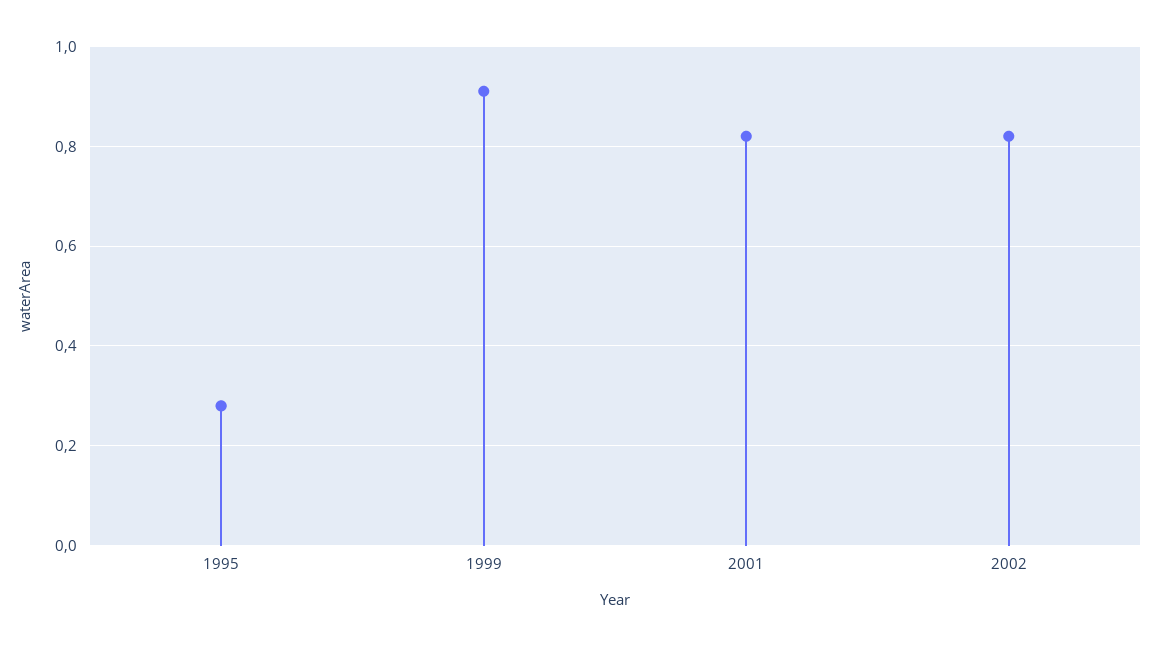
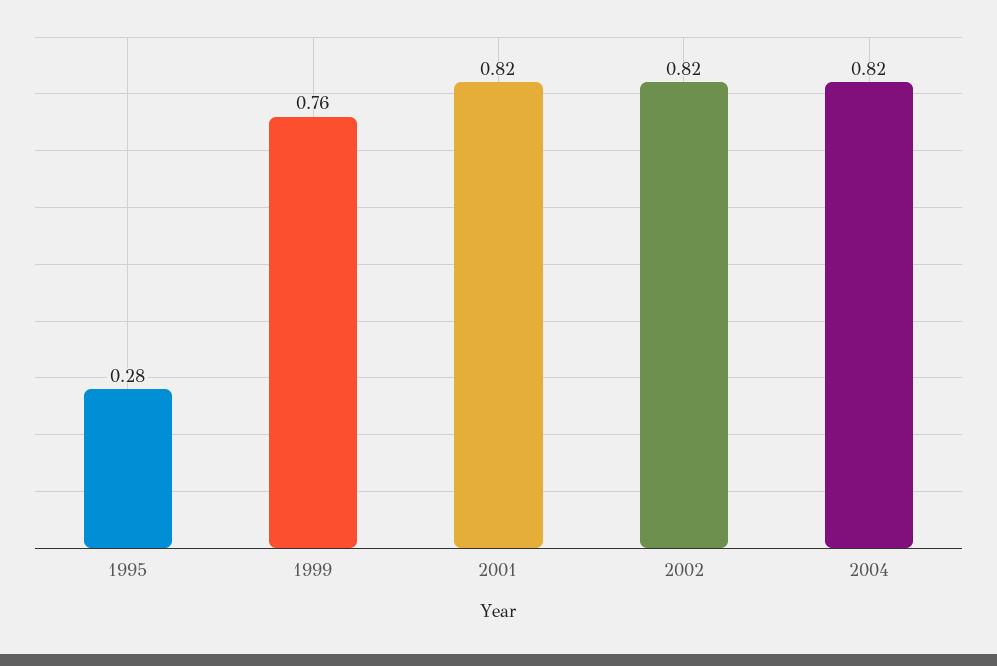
1999: 0.9 -> 0.76
2004: none -> 0.82

